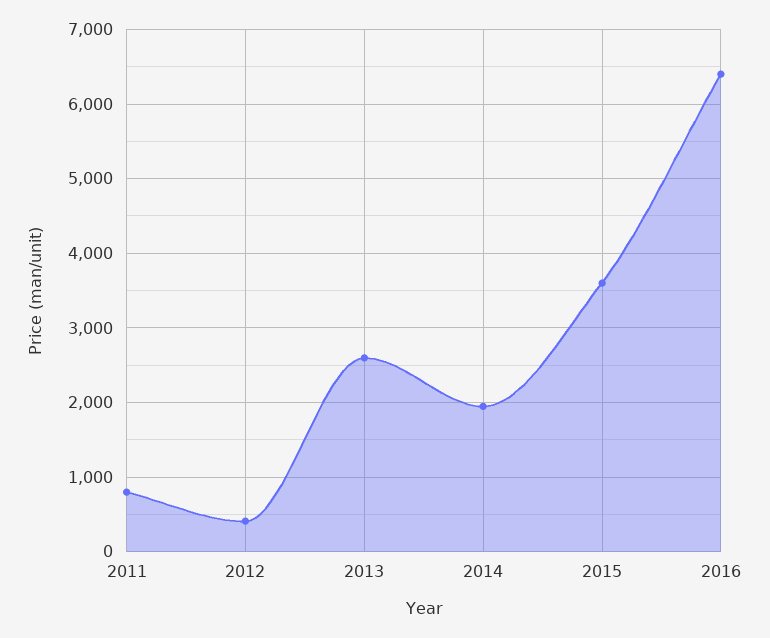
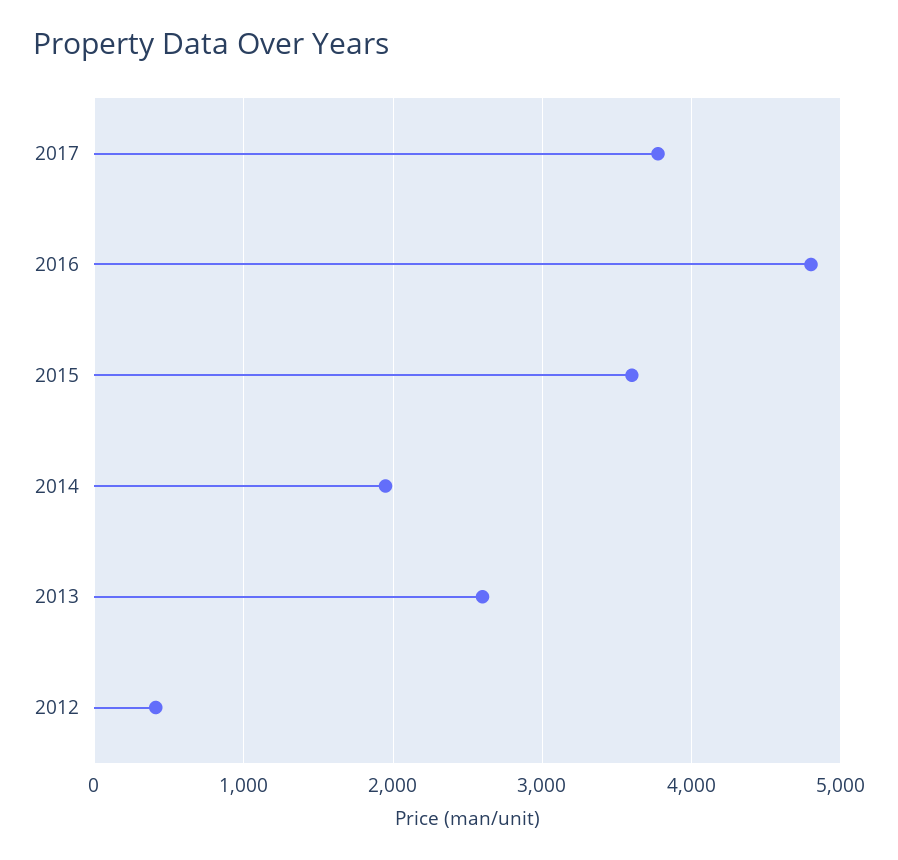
2011: 800 -> none
2016: 6400 -> 4800
2017: none -> 3800

